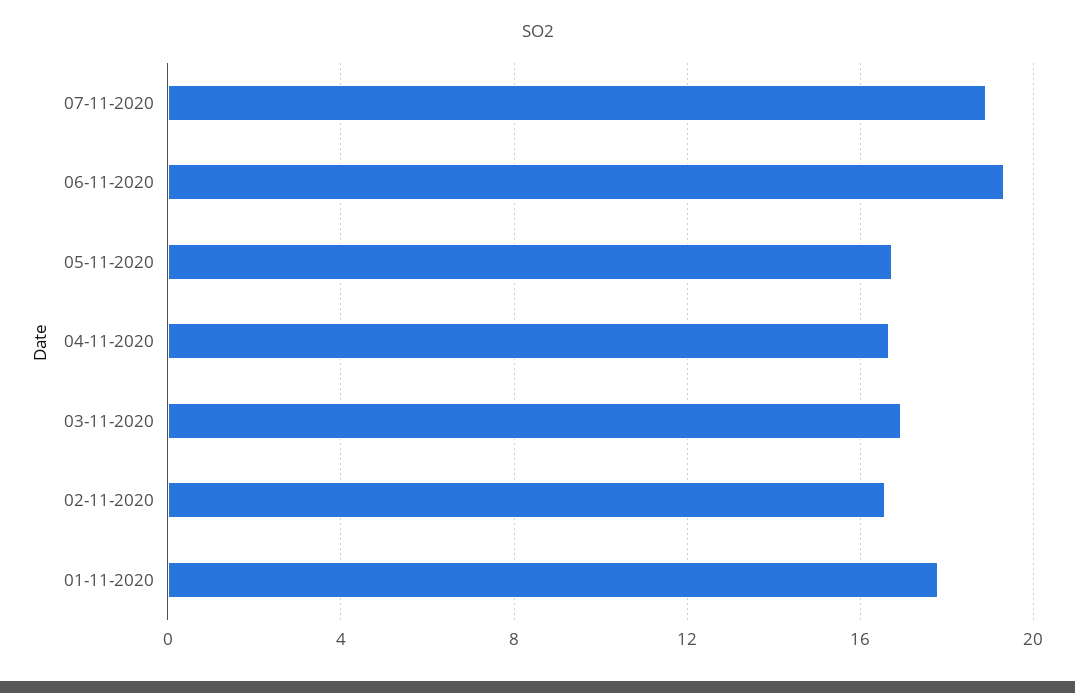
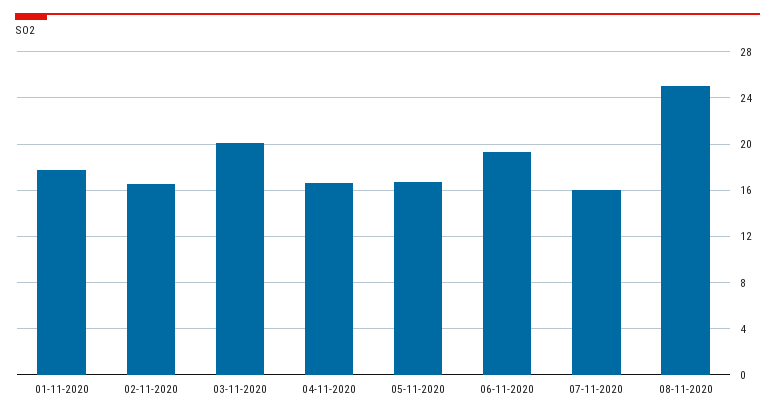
07-11-2020: 19 -> 16
03-11-2020: 17 -> 20
08-11-2020: none -> 25

